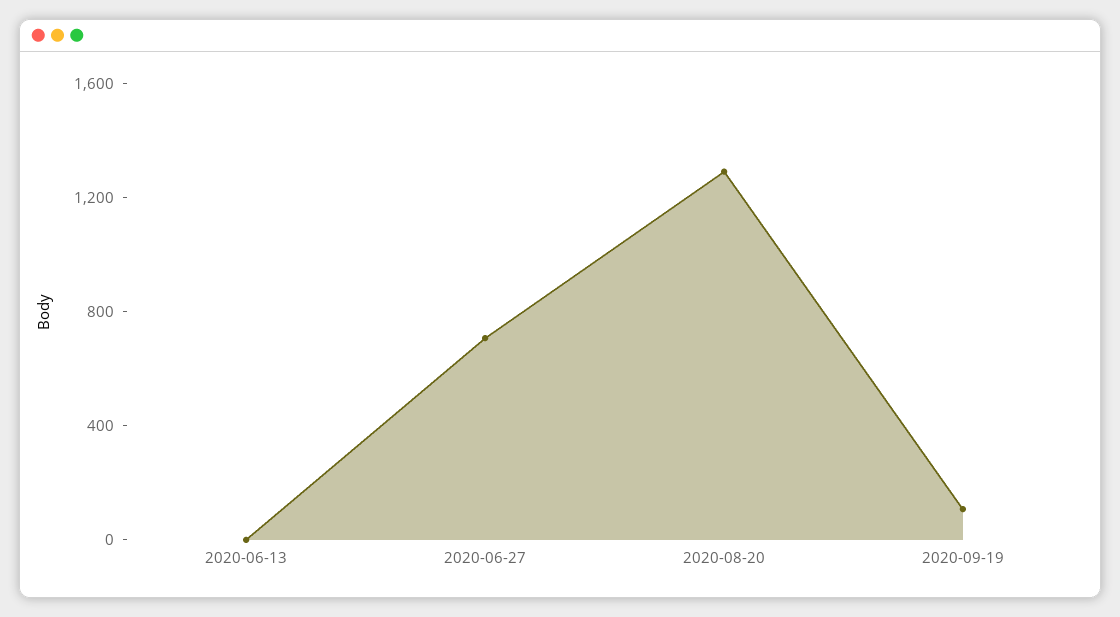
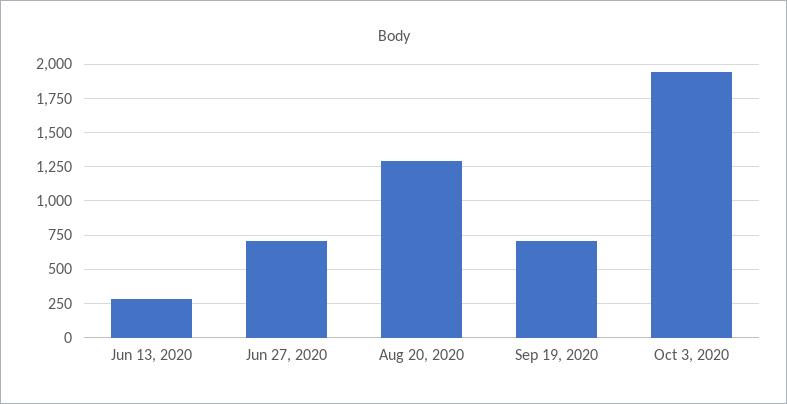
2020-06-13: 0 -> 300
2020-09-19: 100 -> 700
Oct 3, 2020: none -> 1950

